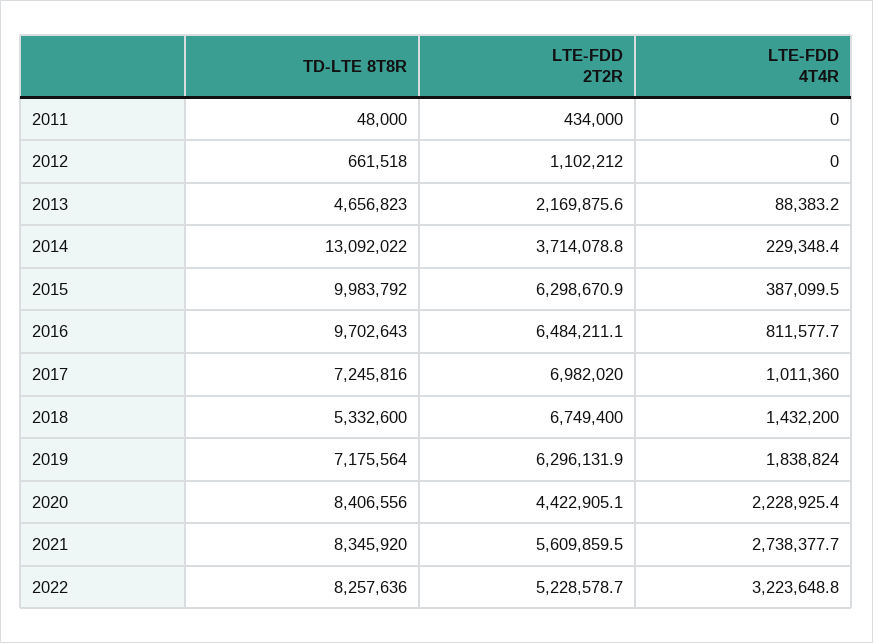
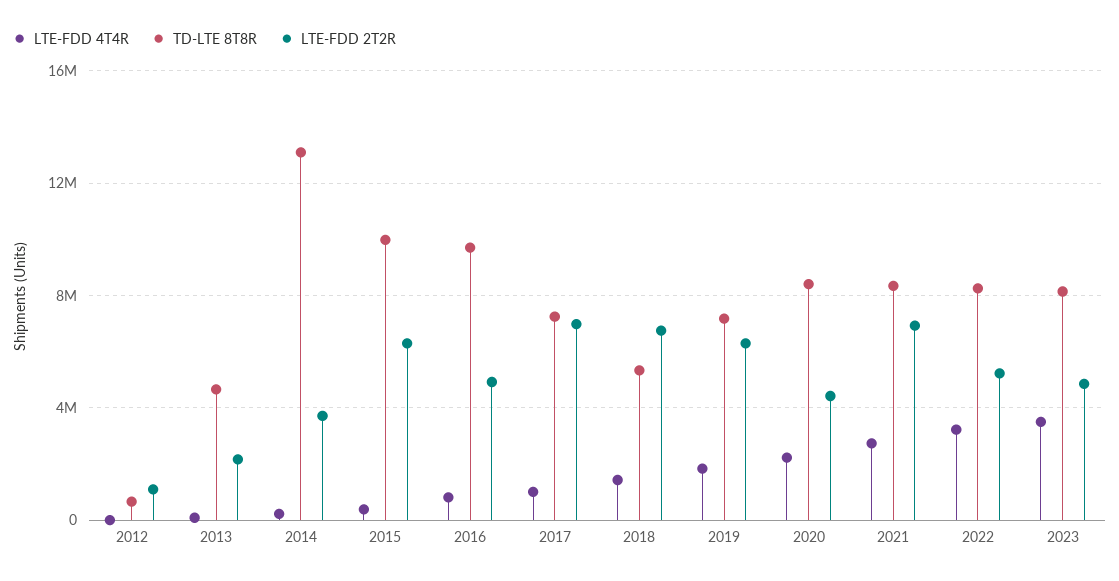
TD-LTE 8T8R, 2011: 48000 -> none
LTE-FDD 2T2R, 2011: 434000 -> none
LTE-FDD 4T4R, 2011: 0 -> none
LTE-FDD 2T2R, 2016: 6484211.1 -> 5000000
LTE-FDD 2T2R, 2021: 5609859.5 -> 7000000
LTE-FDD 4T4R, 2023: none -> 3500000
TD-LTE 8T8R, 2023: none -> 8000000
LTE-FDD 2T2R, 2023: none -> 5000000

